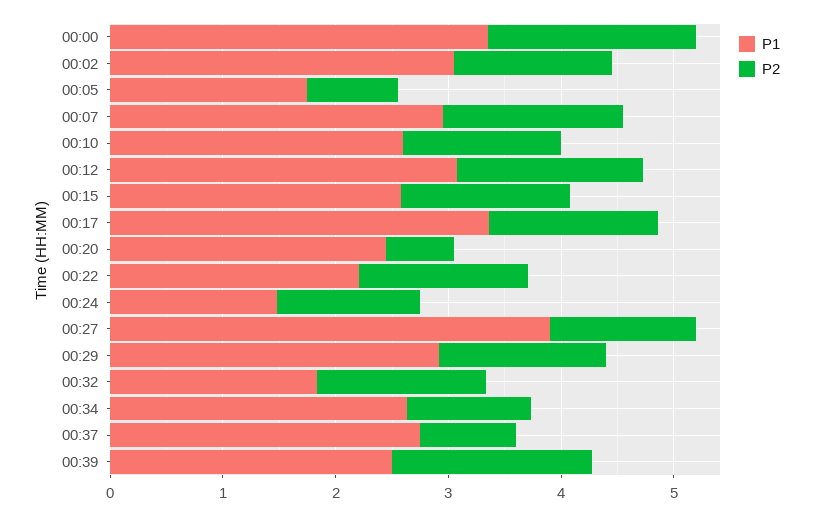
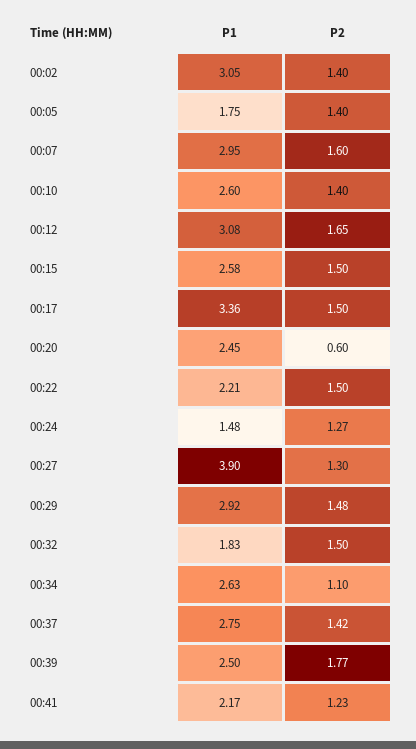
P1, 00:00: 3.4 -> none
P2, 00:00: 1.8 -> none
P2, 00:05: 0.8 -> 1.4
P2, 00:37: 0.8 -> 1.42
P1, 00:41: none -> 2.17
P2, 00:41: none -> 1.23

